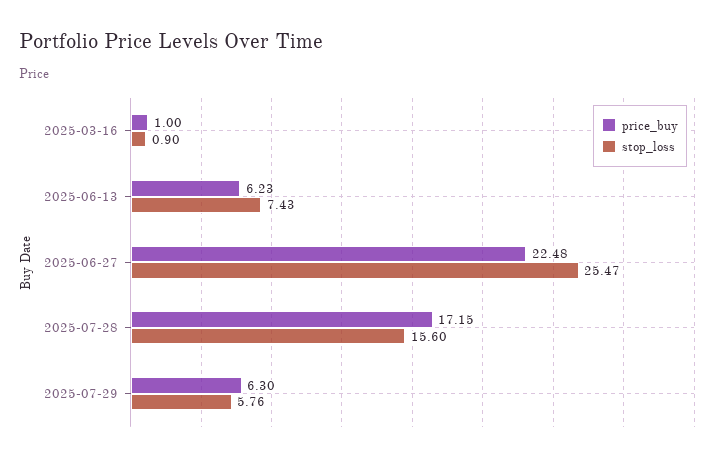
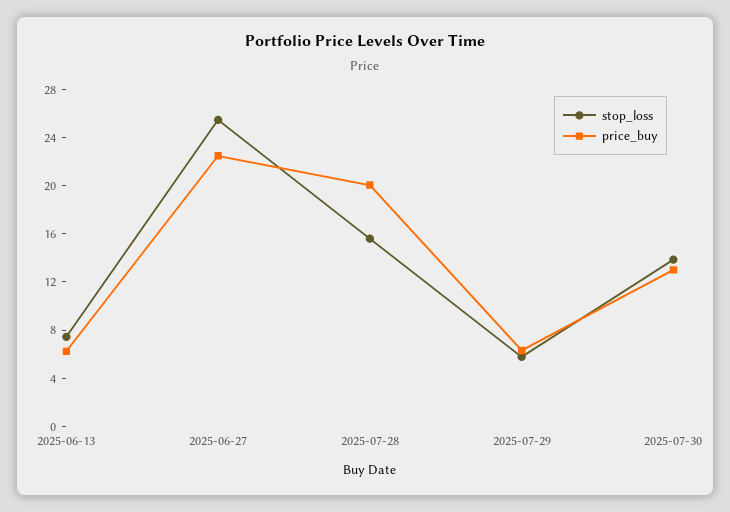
price_buy, 2025-03-16: 1 -> none
stop_loss, 2025-03-16: 0.9 -> none
price_buy, 2025-07-28: 17.15 -> 20
stop_loss, 2025-07-30: none -> 14
price_buy, 2025-07-30: none -> 13

